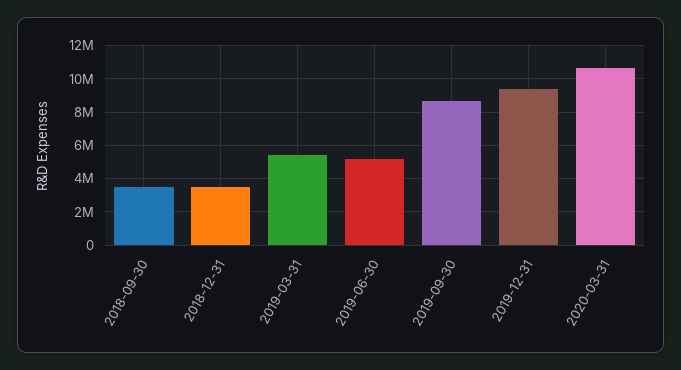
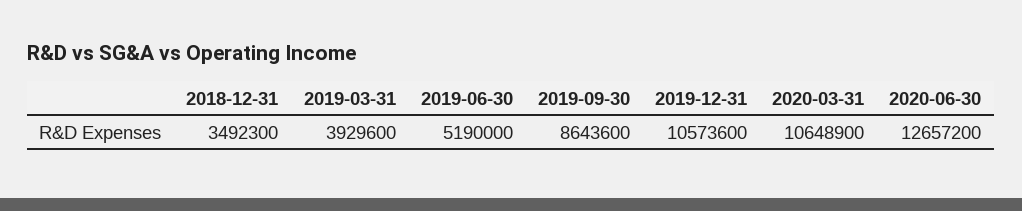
2018-09-30: 3500000 -> none
2019-03-31: 5500000 -> 3929600
2019-12-31: 9500000 -> 10573600
2020-06-30: none -> 12657200

